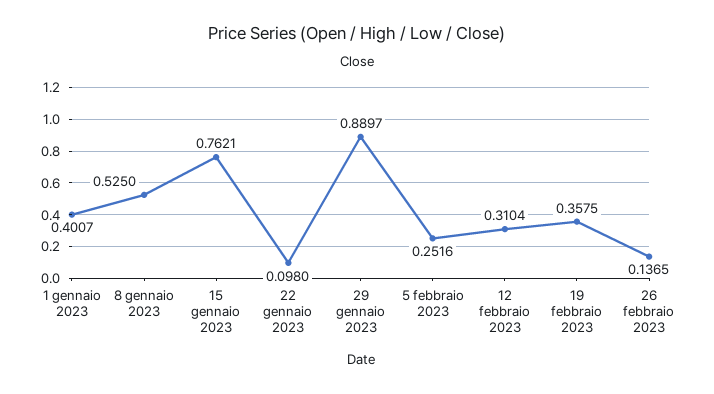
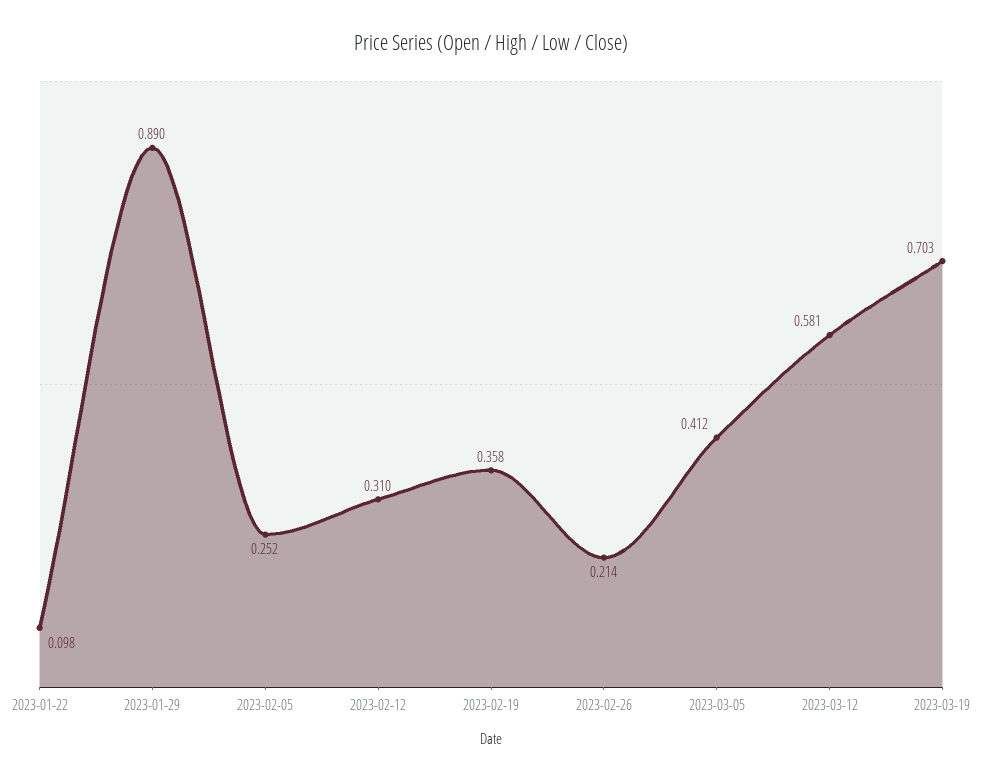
1 gennaio 2023: 0.4007 -> none
8 gennaio 2023: 0.525 -> none
15 gennaio 2023: 0.7621 -> none
26 febbraio 2023: 0.1365 -> 0.214
2023-03-05: none -> 0.412
2023-03-12: none -> 0.581
2023-03-19: none -> 0.703

